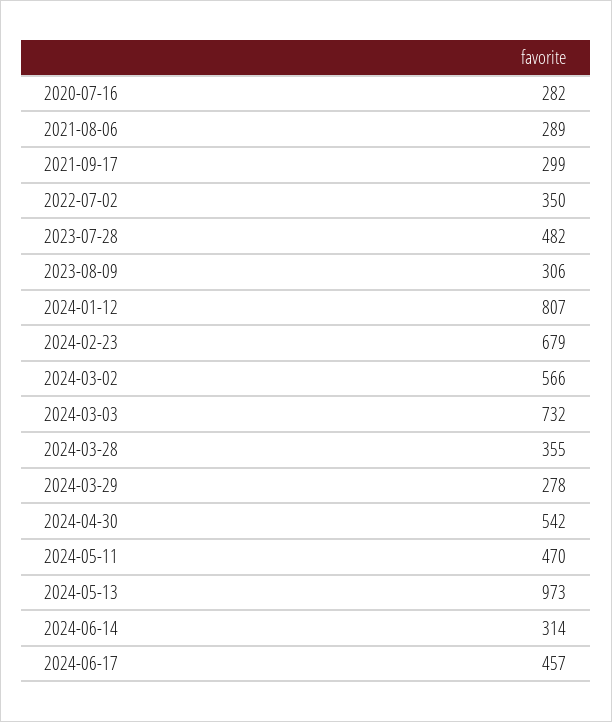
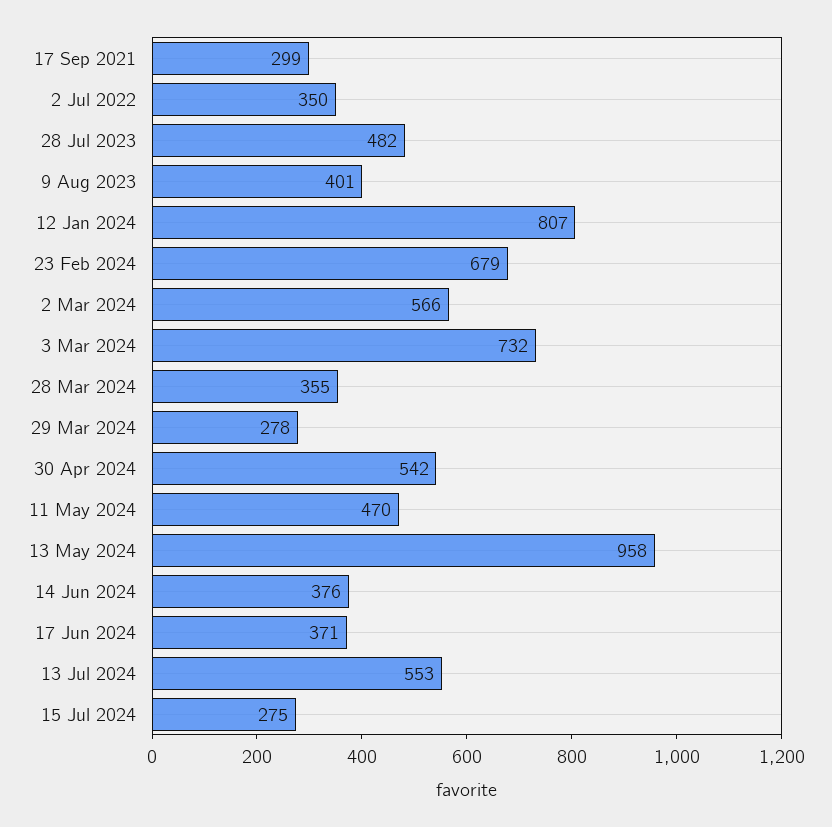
2020-07-16: 282 -> none
2021-08-06: 289 -> none
2023-08-09: 306 -> 401
2024-05-13: 973 -> 958
2024-06-14: 314 -> 376
2024-06-17: 457 -> 371
13 Jul 2024: none -> 553
15 Jul 2024: none -> 275

